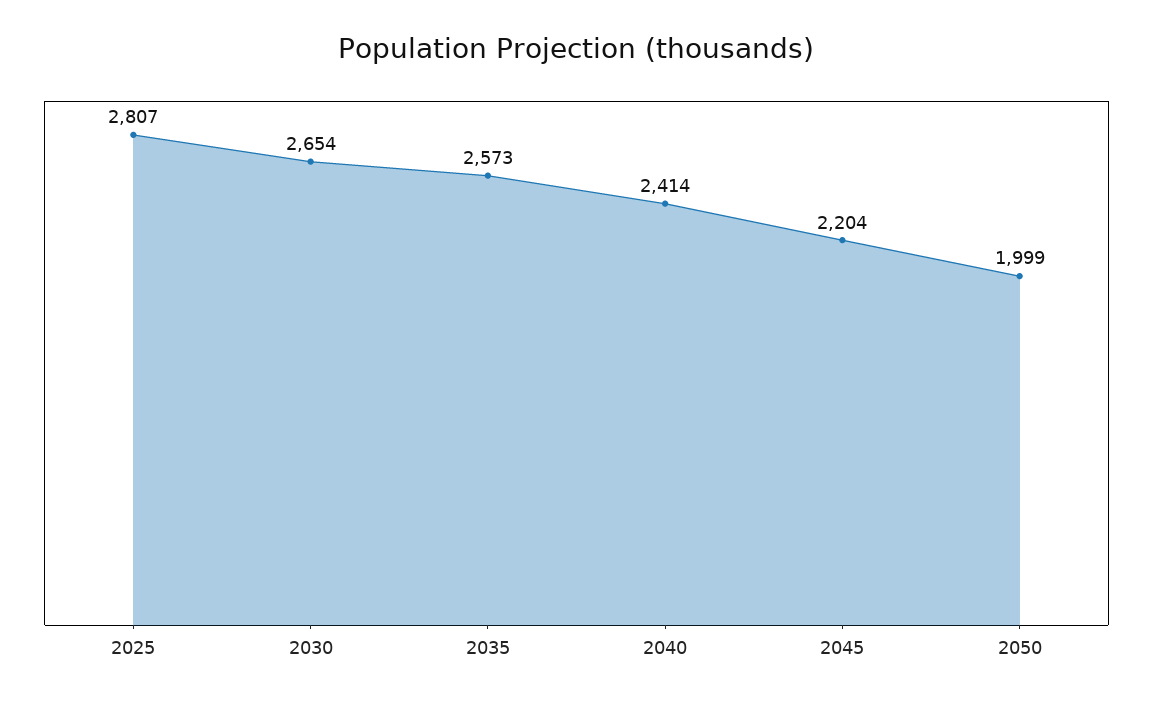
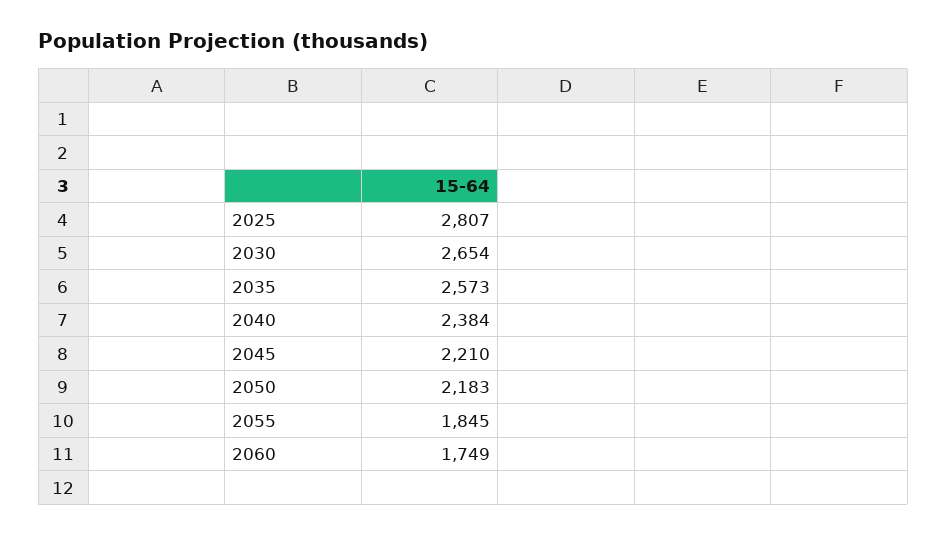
2040: 2414 -> 2384
2045: 2204 -> 2210
2050: 1999 -> 2183
2055: none -> 1845
2060: none -> 1749

